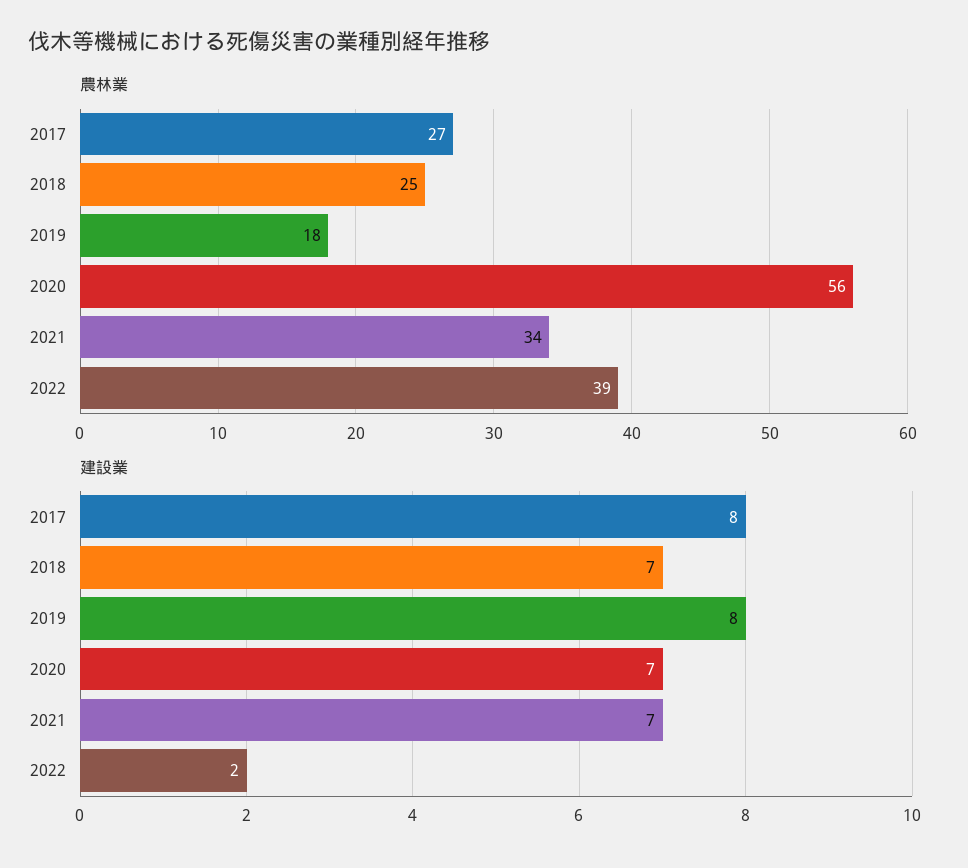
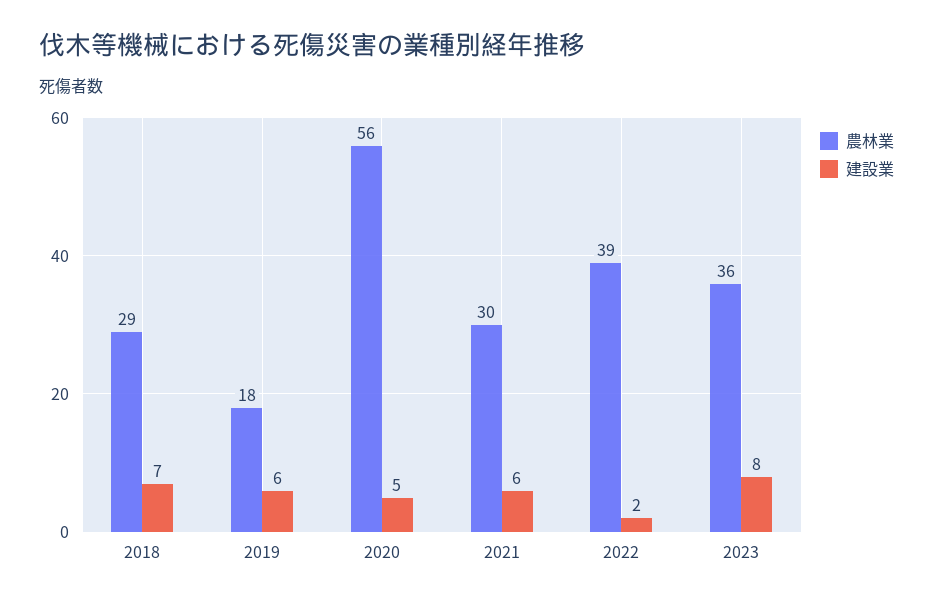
農林業, 2017: 27 -> none
農林業, 2018: 25 -> 29
農林業, 2021: 34 -> 30
建設業, 2017: 8 -> none
建設業, 2019: 8 -> 6
建設業, 2020: 7 -> 5
建設業, 2021: 7 -> 6
農林業, 2023: none -> 36
建設業, 2023: none -> 8

